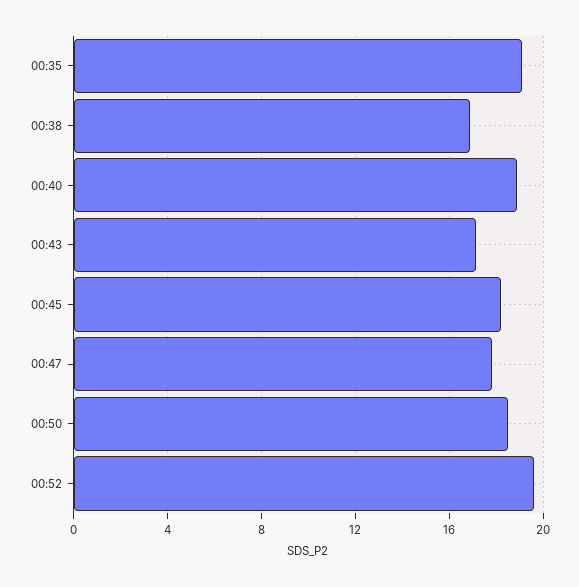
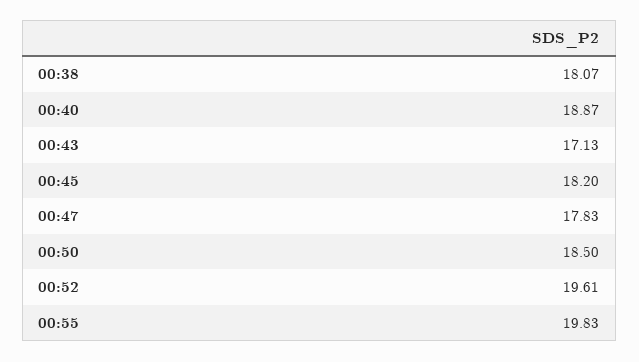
00:35: 19 -> none
00:38: 17 -> 18.07
00:55: none -> 19.83

